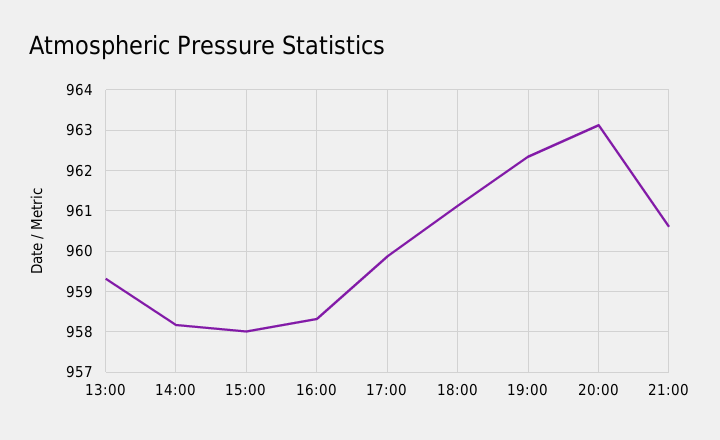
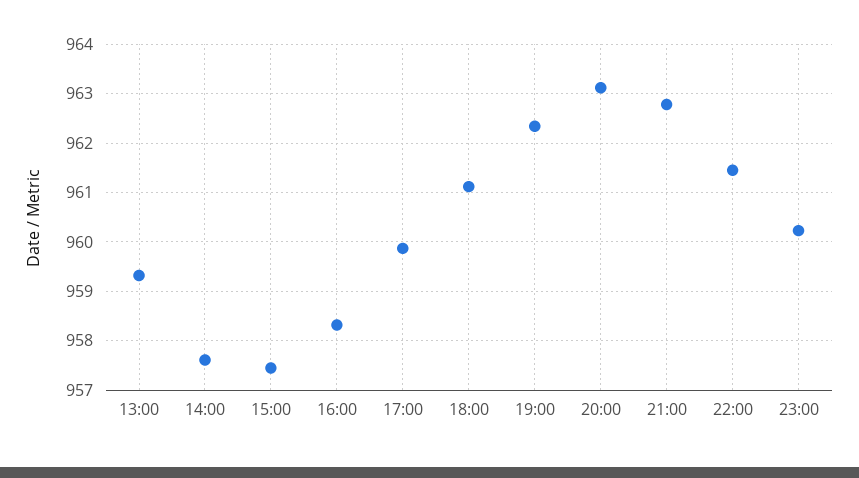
14:00: 958.2 -> 957.6
15:00: 958 -> 957.4
21:00: 960.6 -> 962.8
22:00: none -> 961.4
23:00: none -> 960.2

